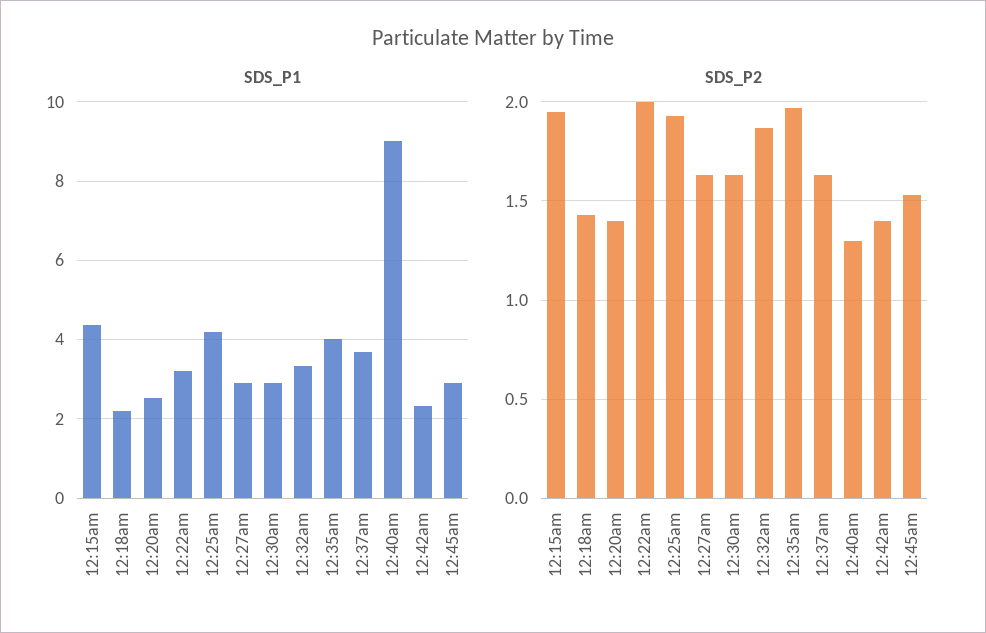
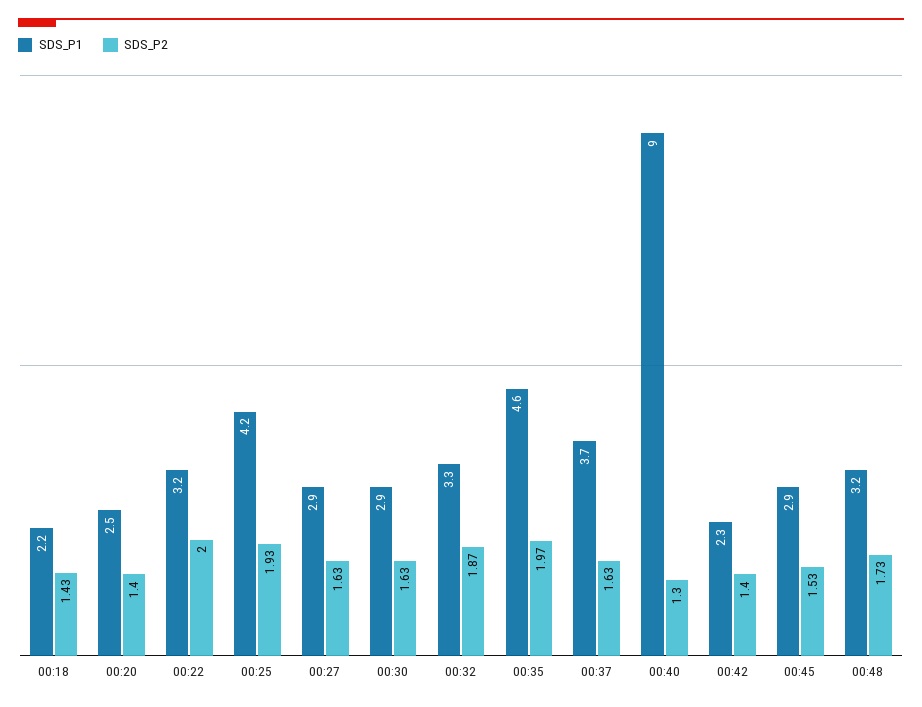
SDS_P1, 12:15am: 4.4 -> none
SDS_P1, 12:35am: 4 -> 4.6
SDS_P2, 12:15am: 1.95 -> none
SDS_P1, 00:48: none -> 3.2
SDS_P2, 00:48: none -> 1.73

